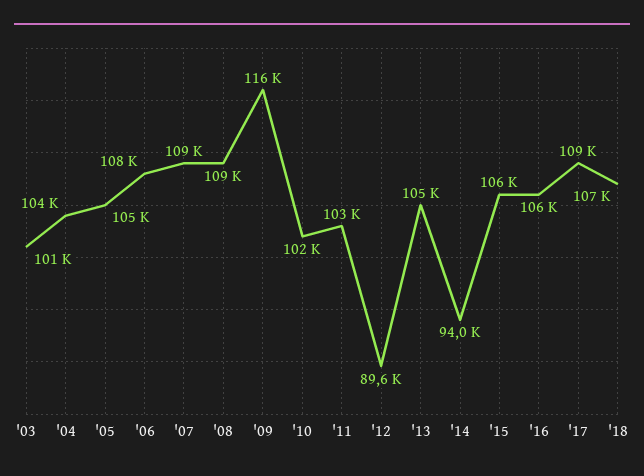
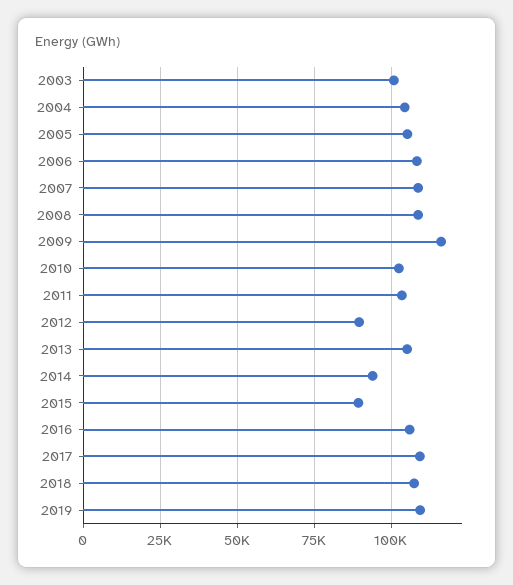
'15: 106000 -> 90000
2019: none -> 110000

